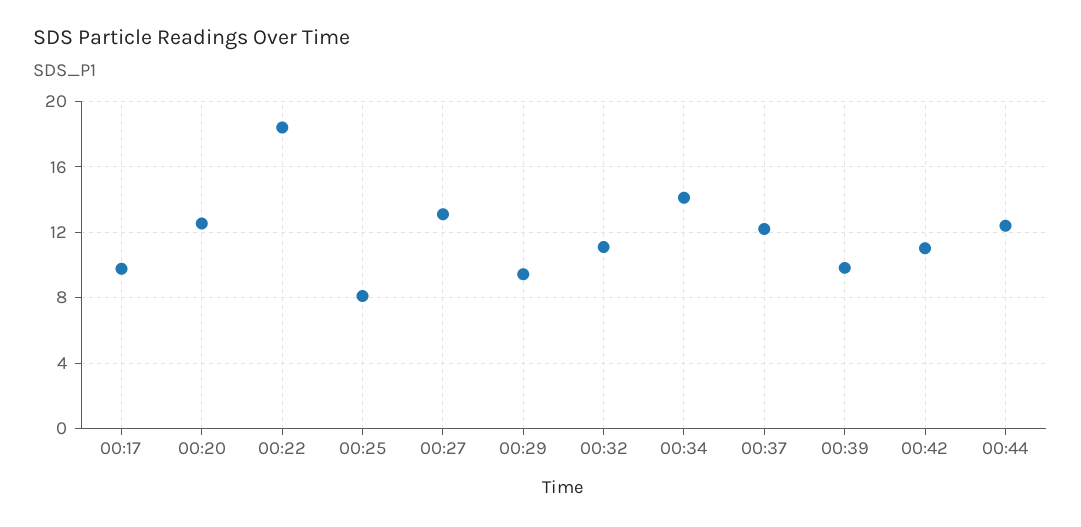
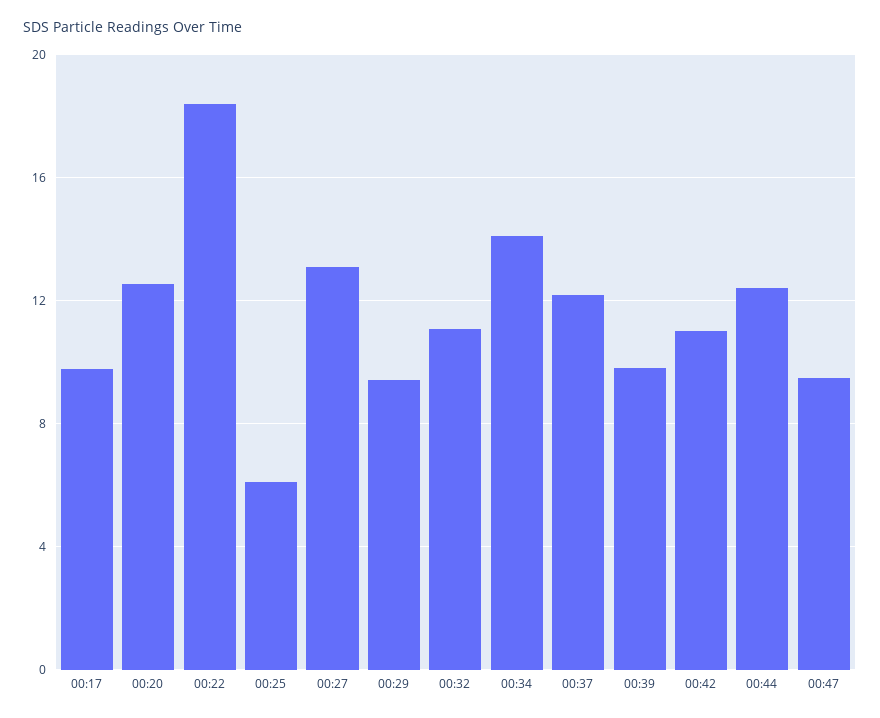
00:25: 8 -> 6
00:47: none -> 9.5

